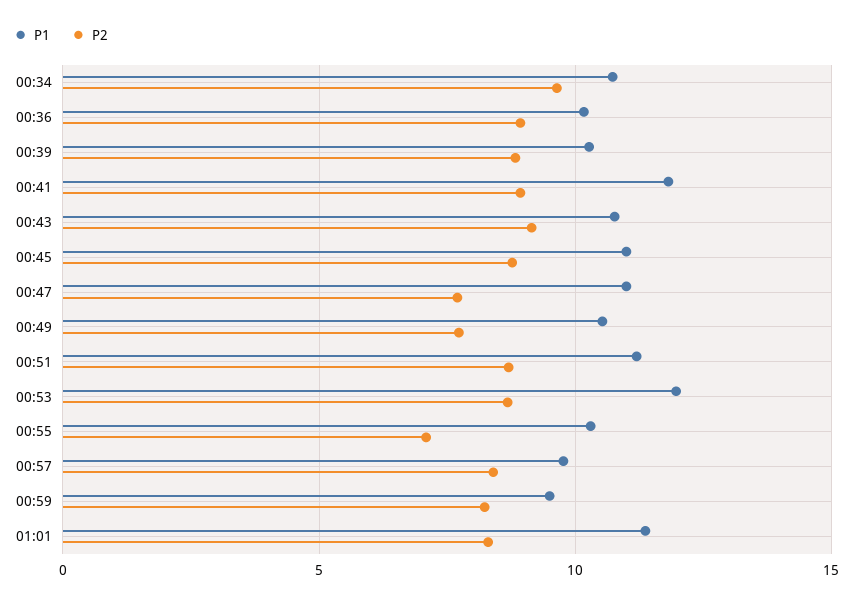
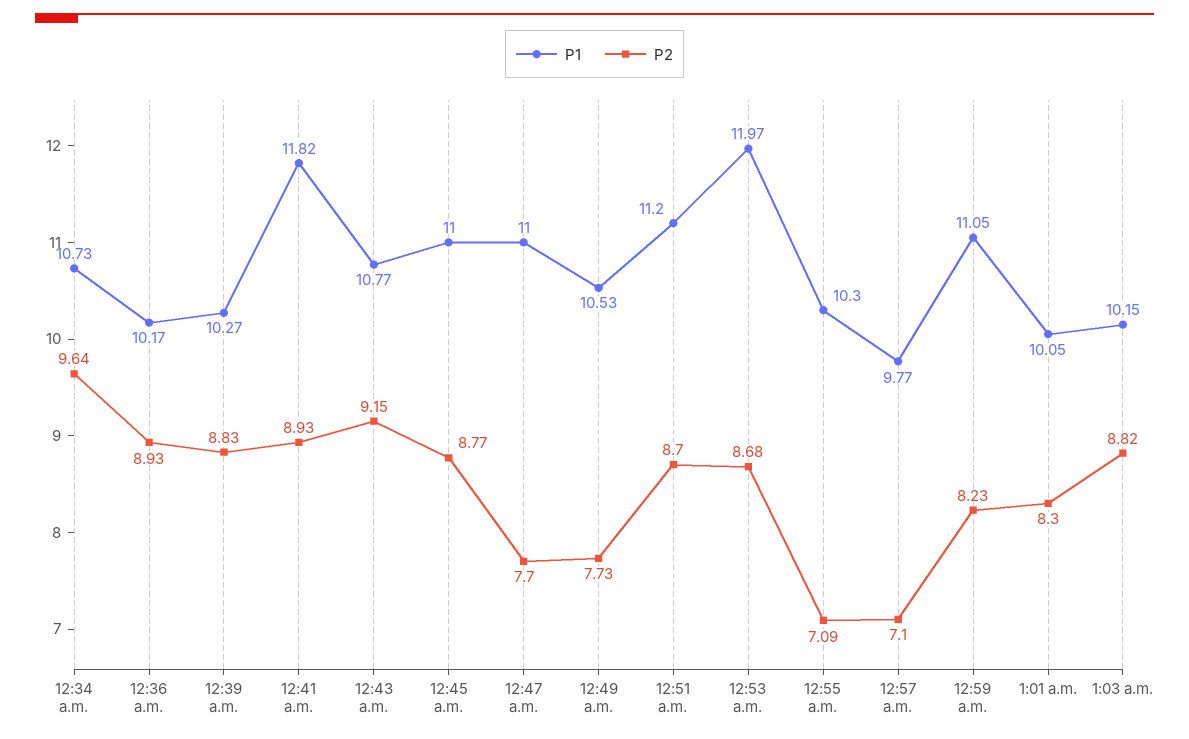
P2, 00:57: 8.5 -> 7.1
P1, 00:59: 9.5 -> 11.05
P1, 01:01: 11.5 -> 10.05
P1, 1:03 a.m.: none -> 10.15
P2, 1:03 a.m.: none -> 8.82

